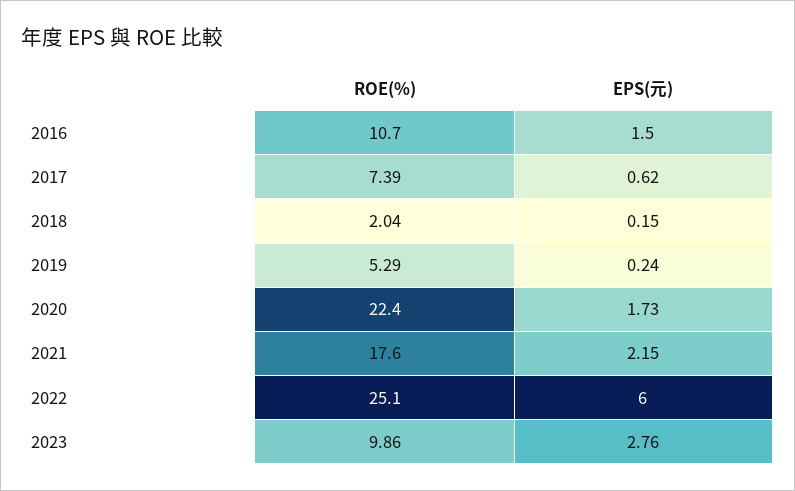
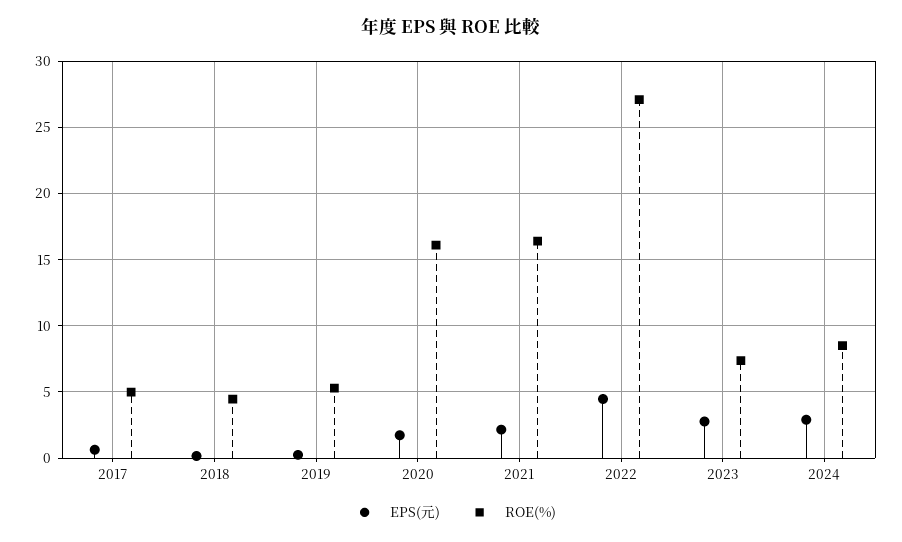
ROE(%), 2016: 10.7 -> none
EPS(元), 2016: 1.5 -> none
ROE(%), 2017: 7.39 -> 5
ROE(%), 2018: 2.04 -> 4.5
ROE(%), 2020: 22.4 -> 16
ROE(%), 2021: 17.6 -> 16.5
ROE(%), 2022: 25.1 -> 27
EPS(元), 2022: 6 -> 4.5
ROE(%), 2023: 9.86 -> 7.5
EPS(元), 2024: none -> 3
ROE(%), 2024: none -> 8.5

